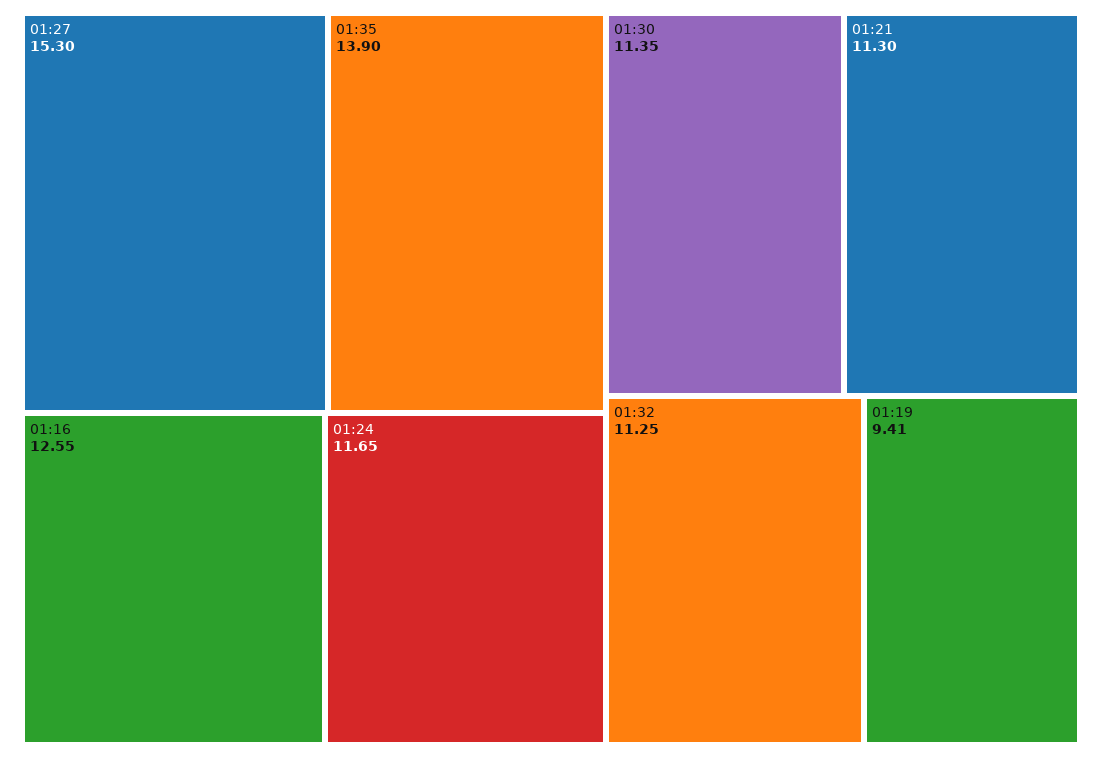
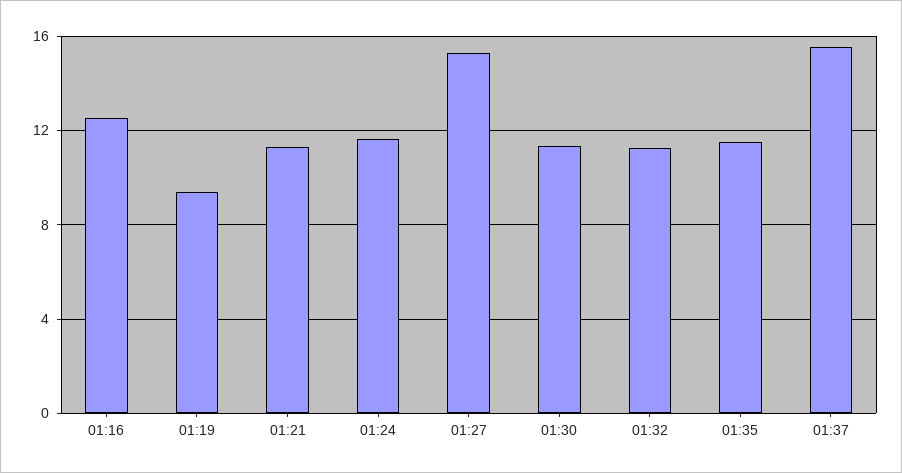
01:35: 13.9 -> 11.5
01:37: none -> 15.5

